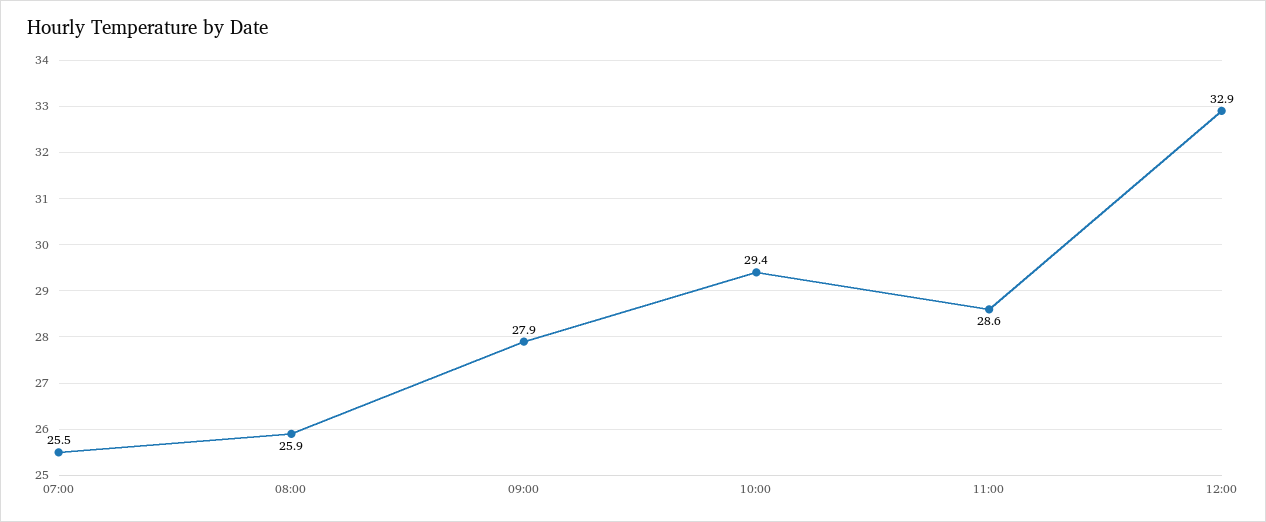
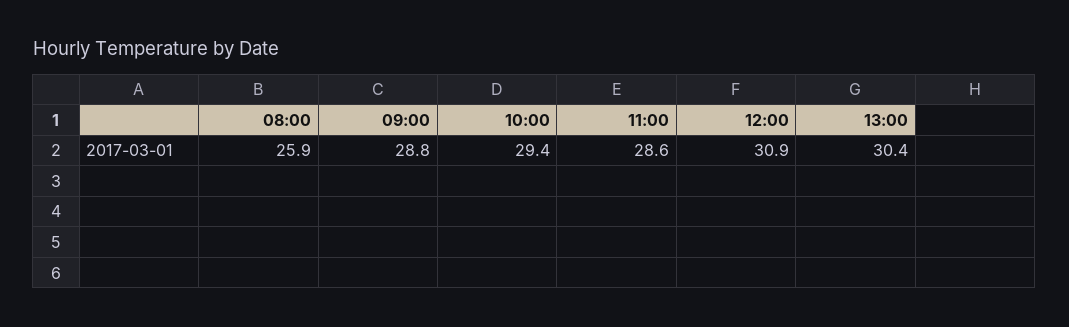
07:00: 25.5 -> none
09:00: 27.9 -> 28.8
12:00: 32.9 -> 30.9
13:00: none -> 30.4

